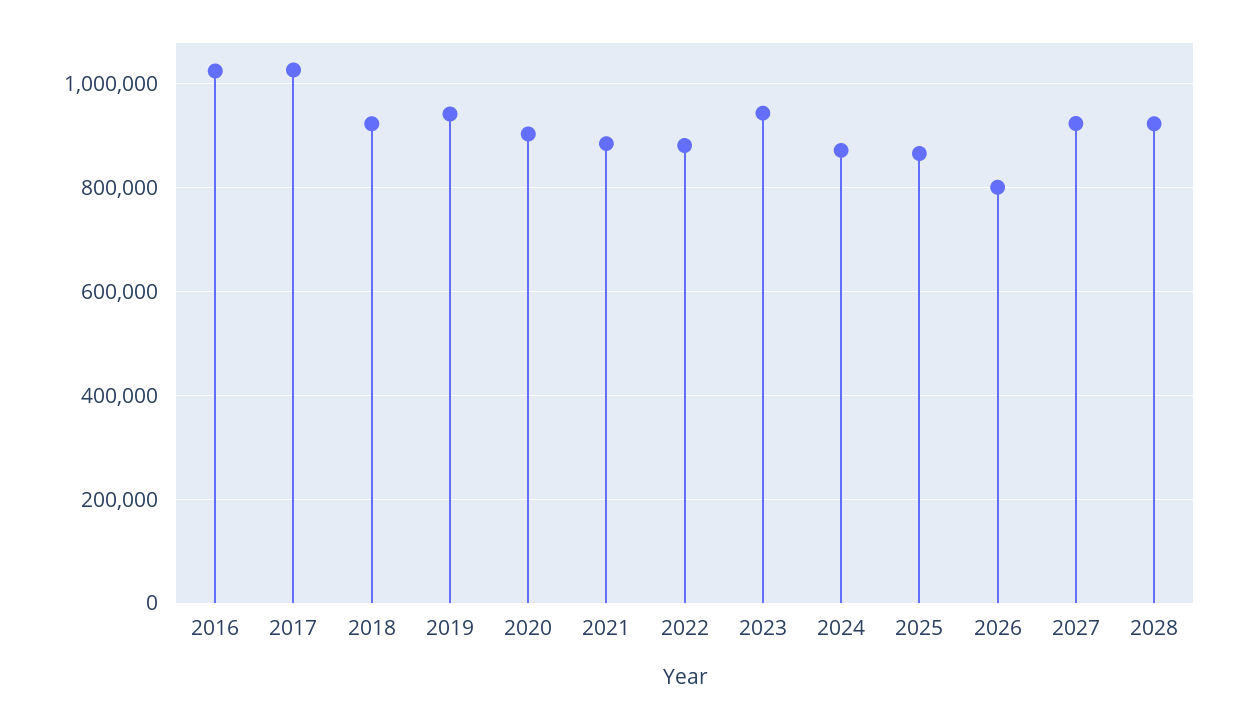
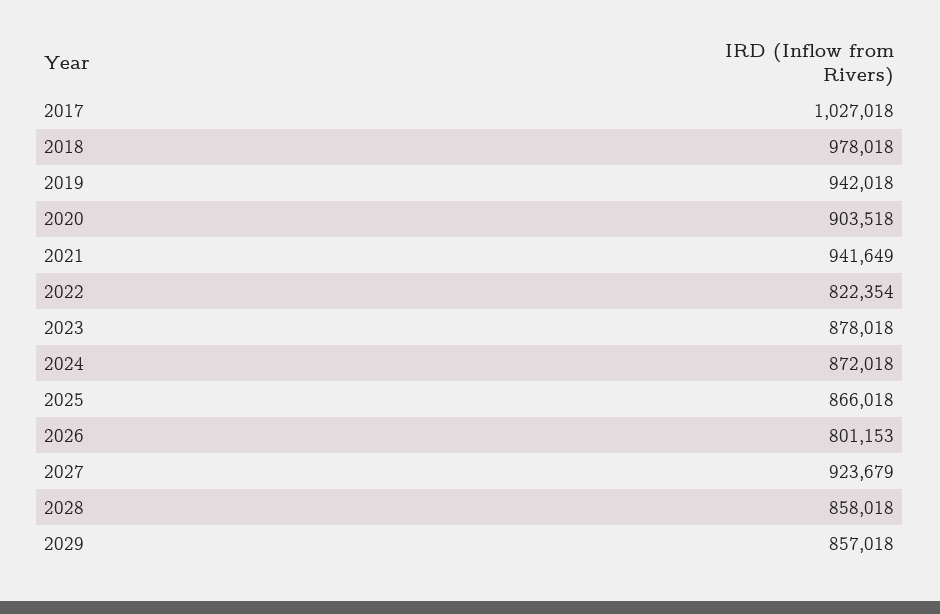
2016: 1020000 -> none
2018: 920000 -> 978018
2021: 880000 -> 941649
2022: 880000 -> 822354
2023: 940000 -> 878018
2028: 920000 -> 858018
2029: none -> 857018

